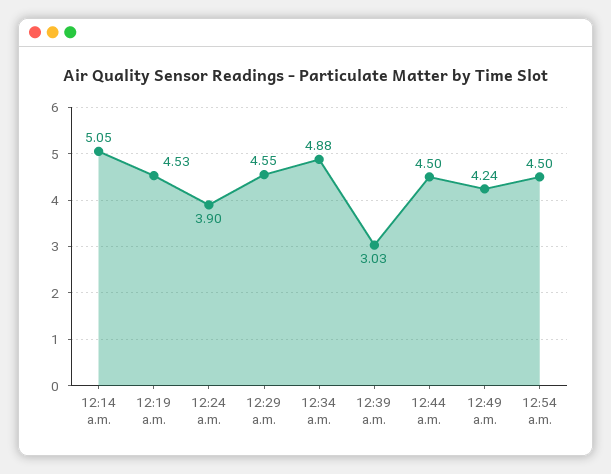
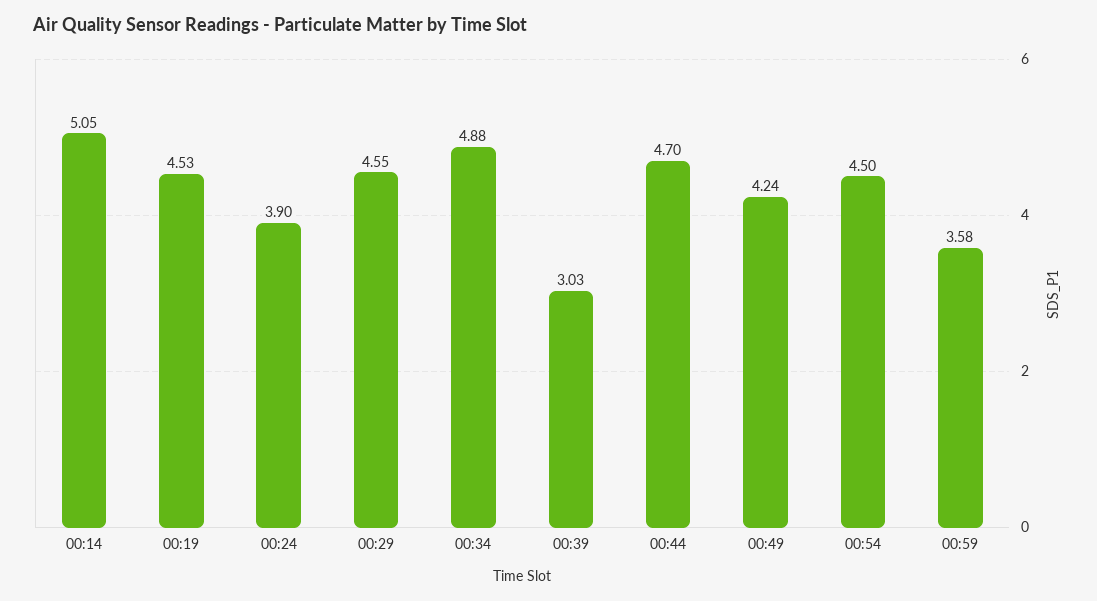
12:44 a.m.: 4.5 -> 4.7
00:59: none -> 3.58

